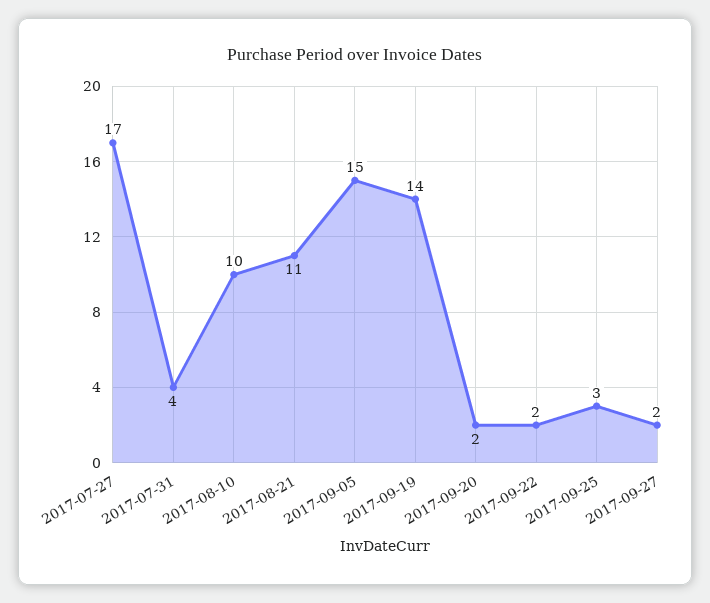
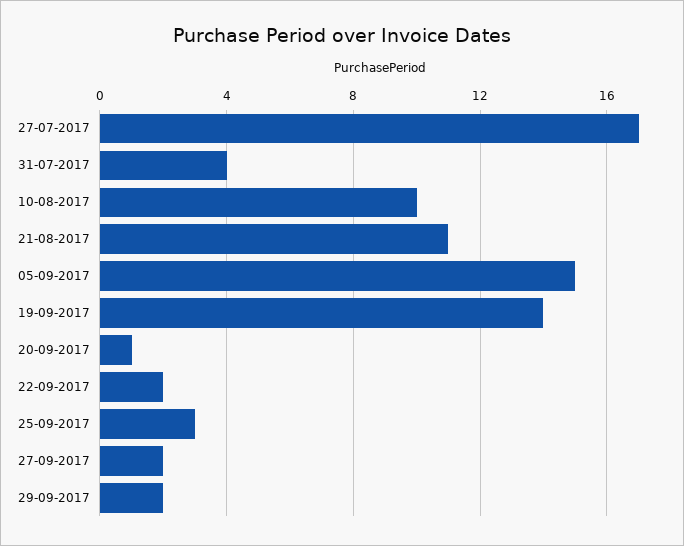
2017-09-20: 2 -> 1
29-09-2017: none -> 2

